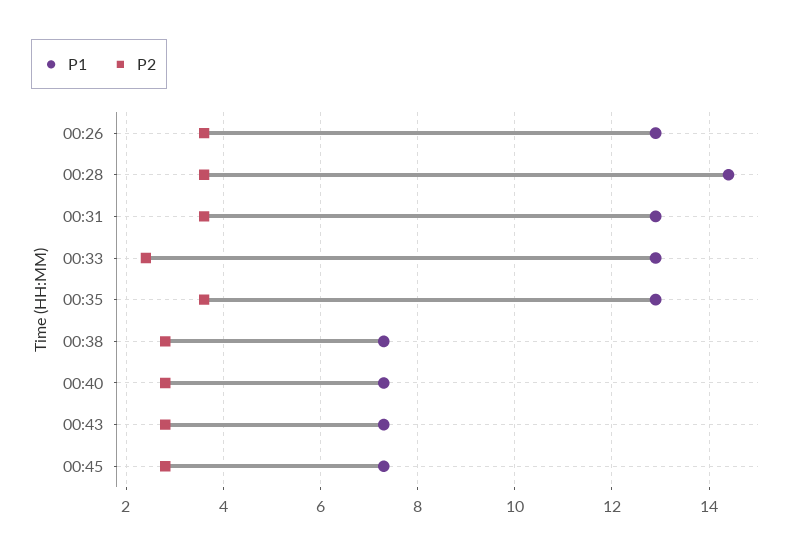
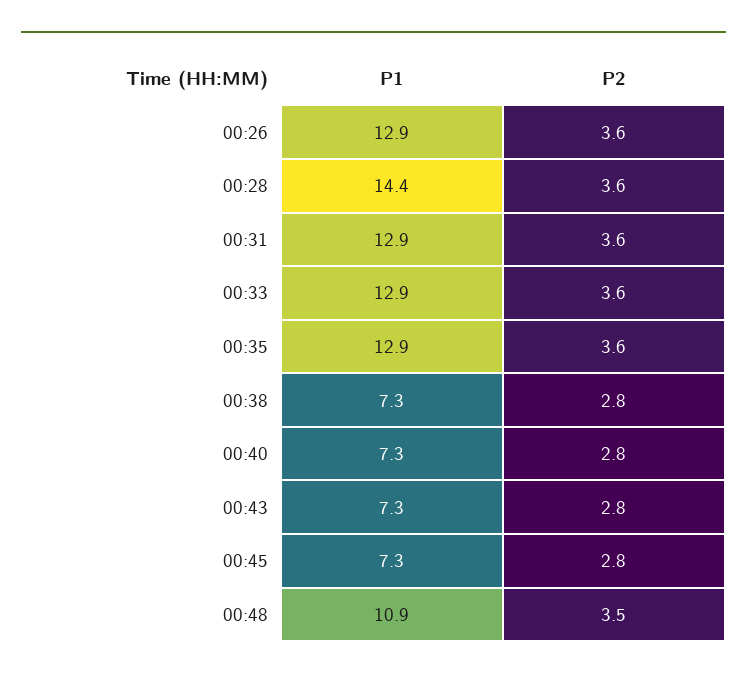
P2, 00:33: 2.5 -> 3.6
P1, 00:48: none -> 10.9
P2, 00:48: none -> 3.5

